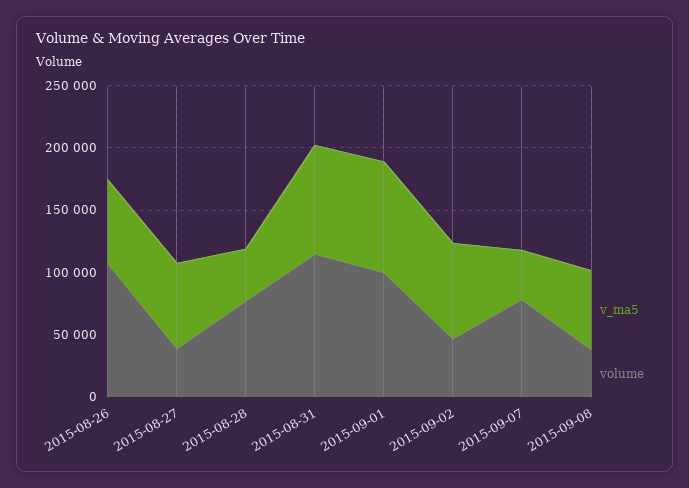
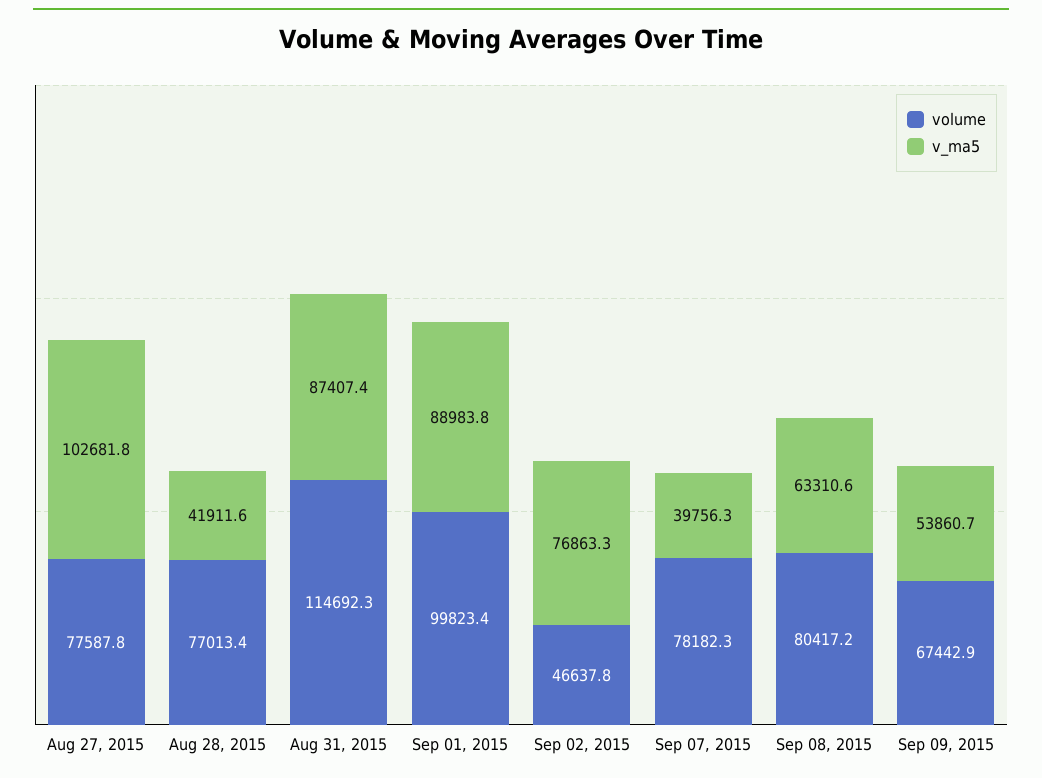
v_ma5, 2015-08-26: 70000 -> none
volume, 2015-08-26: 110000 -> none
v_ma5, 2015-08-27: 70000 -> 102681.8
volume, 2015-08-27: 40000 -> 77587.8
volume, 2015-09-08: 40000 -> 80417.2
volume, Sep 09, 2015: none -> 67442.9
v_ma5, Sep 09, 2015: none -> 53860.7

